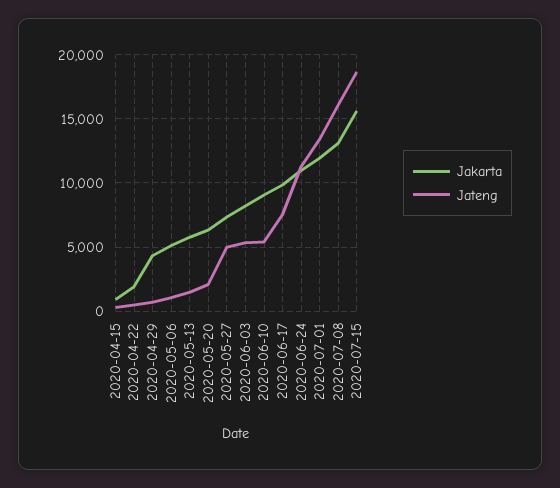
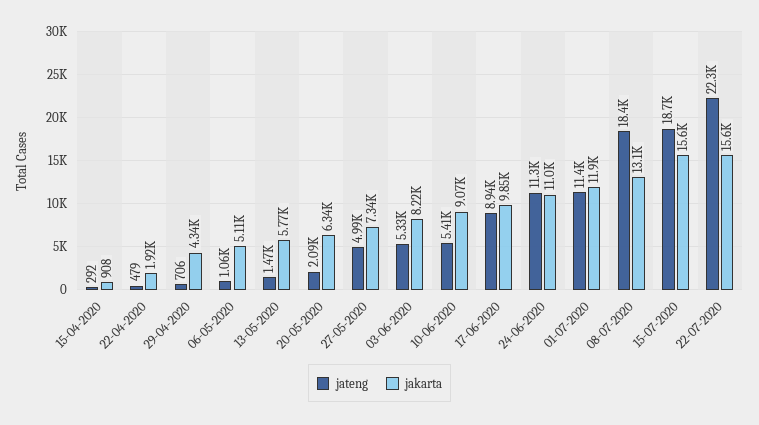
Jateng, 2020-06-17: 7500 -> 8940
Jateng, 2020-07-01: 13500 -> 11400
Jateng, 2020-07-08: 16000 -> 18400
Jateng, 22-07-2020: none -> 22300
Jakarta, 22-07-2020: none -> 15600

